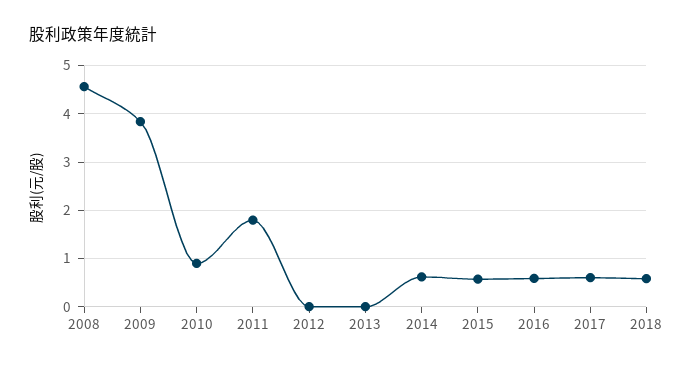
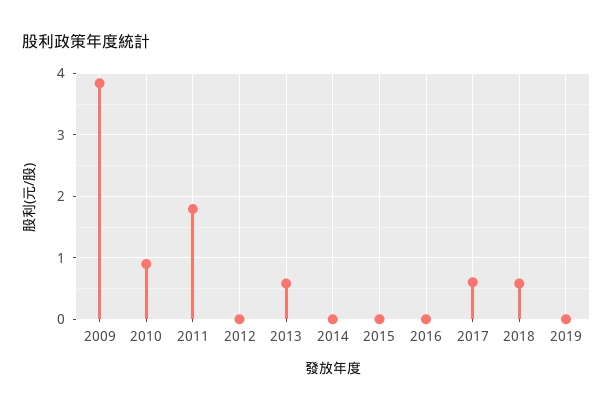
2008: 4.6 -> none
2013: 0 -> 0.6
2014: 0.6 -> 0
2015: 0.6 -> 0
2016: 0.6 -> 0
2019: none -> 0

